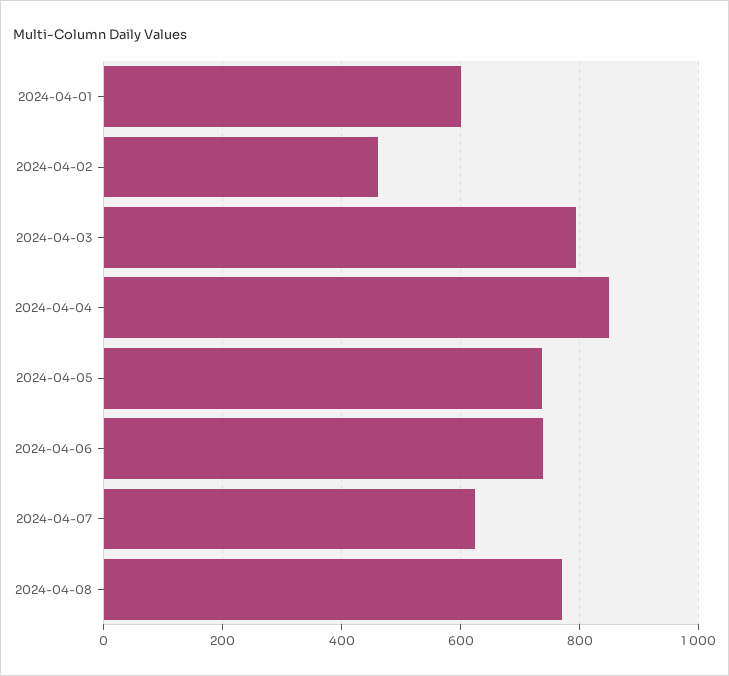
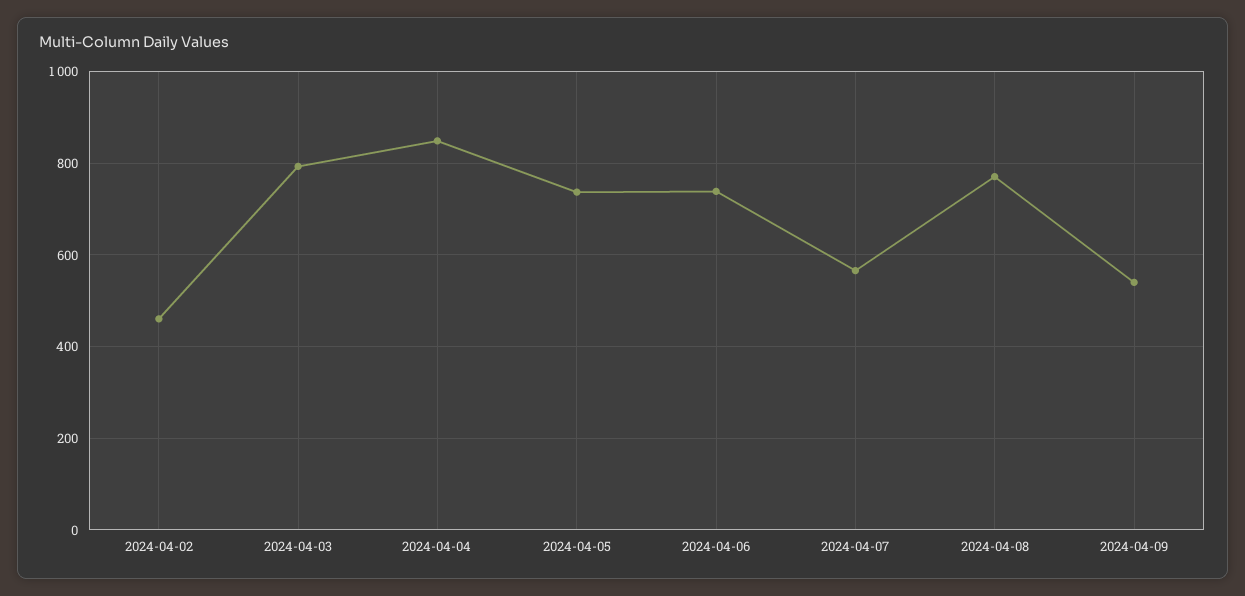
2024-04-01: 600 -> none
2024-04-07: 620 -> 560
2024-04-09: none -> 540

